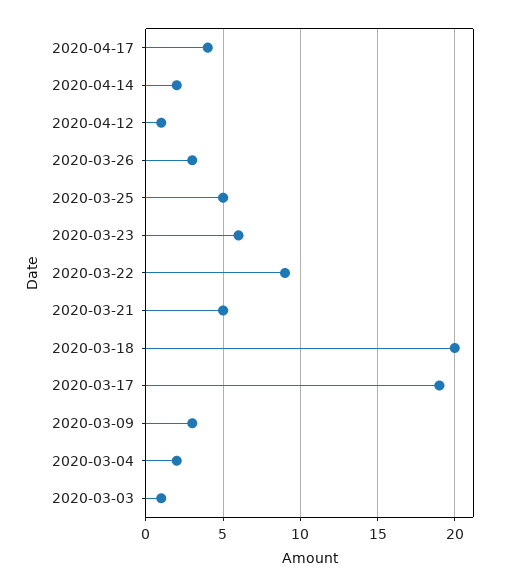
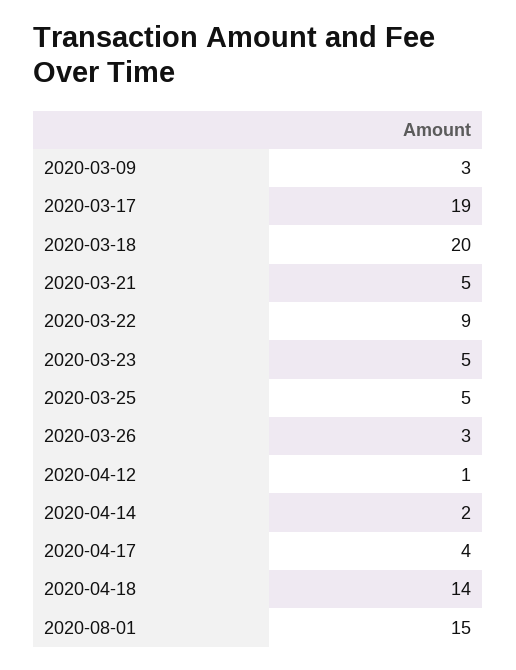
2020-03-23: 6 -> 5
2020-03-04: 2 -> none
2020-03-03: 1 -> none
2020-04-18: none -> 14
2020-08-01: none -> 15

